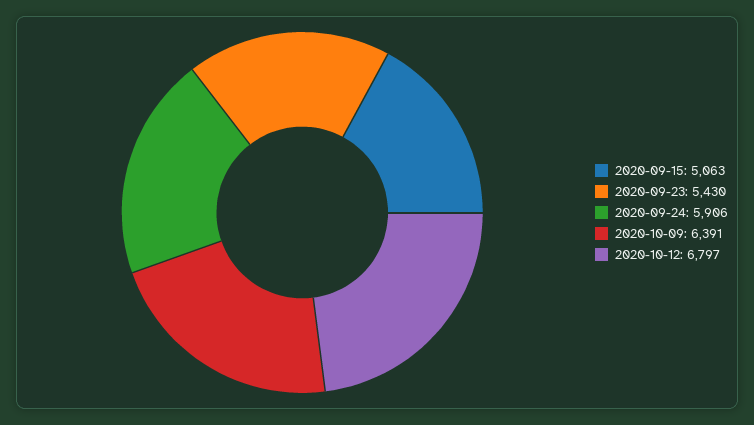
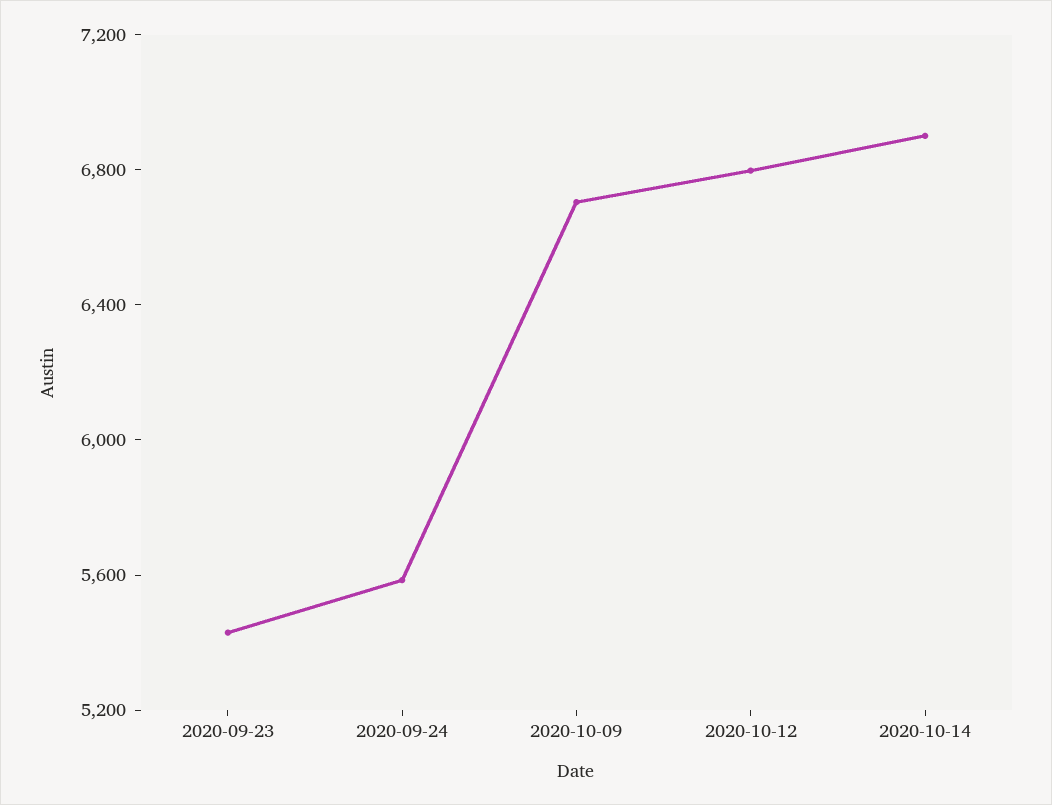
2020-09-15: 5063 -> none
2020-09-24: 5906 -> 5600
2020-10-09: 6391 -> 6700
2020-10-14: none -> 6900

